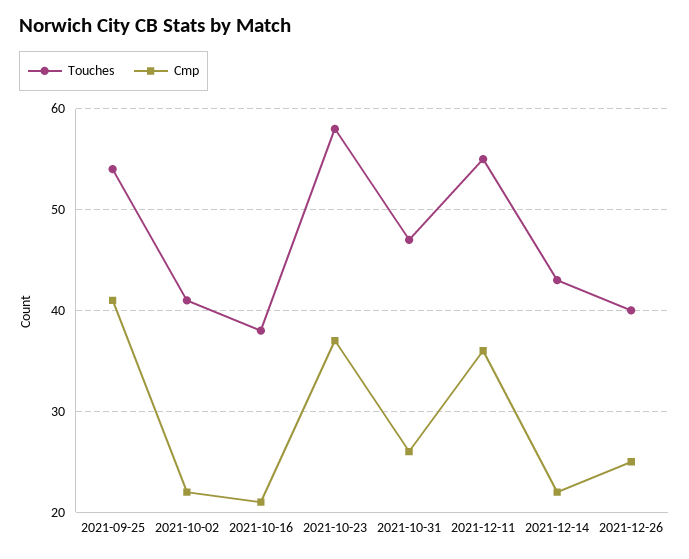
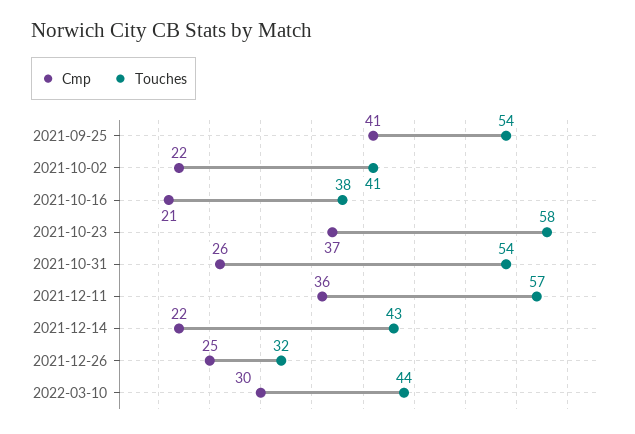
Touches, 2021-10-31: 47 -> 54
Touches, 2021-12-11: 55 -> 57
Touches, 2021-12-26: 40 -> 32
Cmp, 2022-03-10: none -> 30
Touches, 2022-03-10: none -> 44

